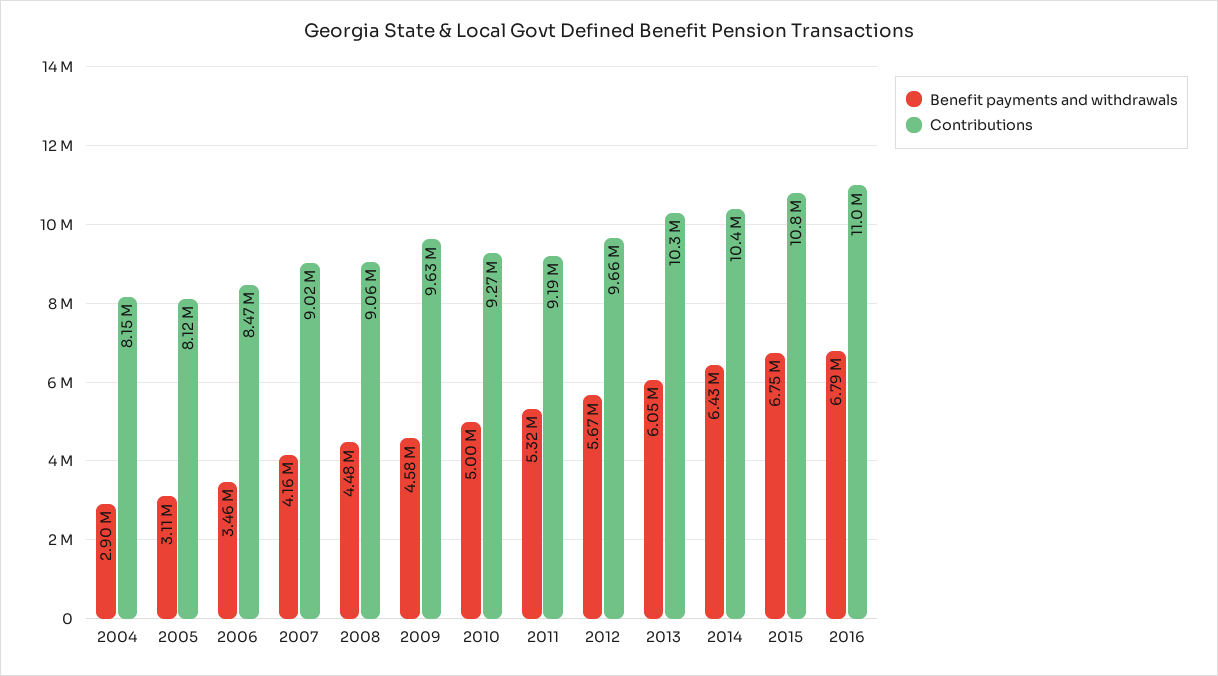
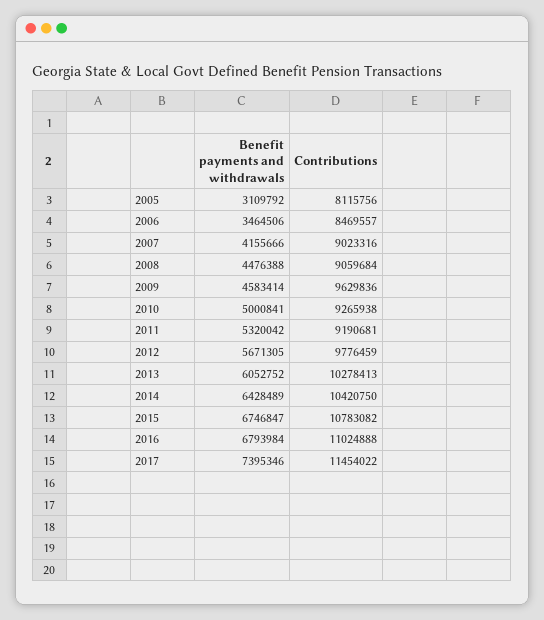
Benefit payments and withdrawals, 2004: 2900000 -> none
Contributions, 2004: 8150000 -> none
Contributions, 2012: 9660000 -> 9776459
Benefit payments and withdrawals, 2017: none -> 7395346
Contributions, 2017: none -> 11454022

